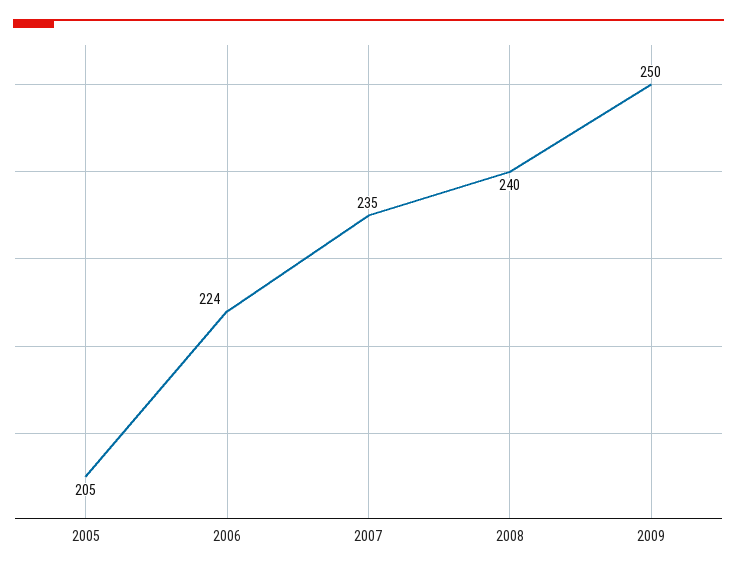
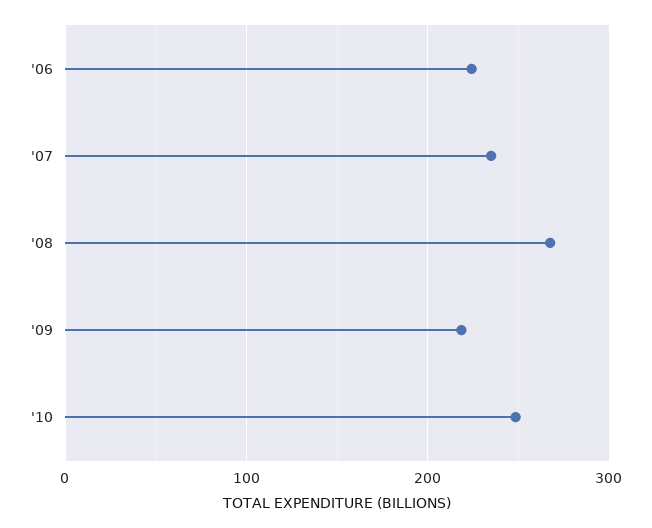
2005: 205 -> none
2008: 240 -> 270
2009: 250 -> 220
'10: none -> 250

